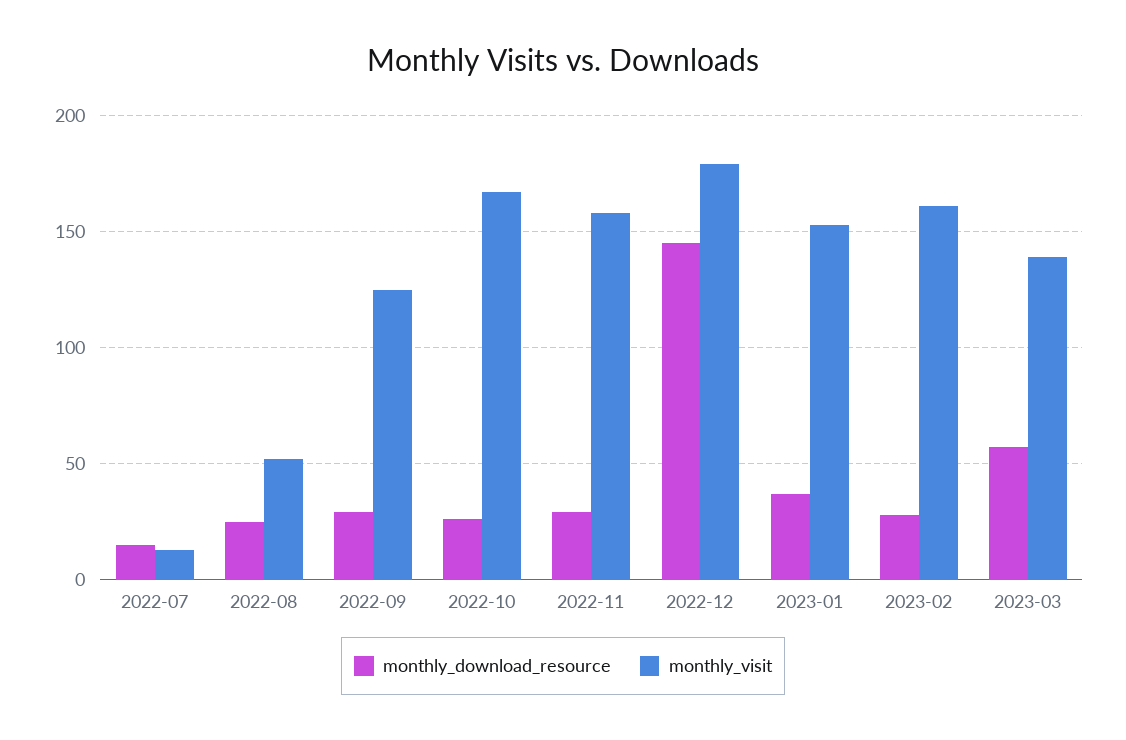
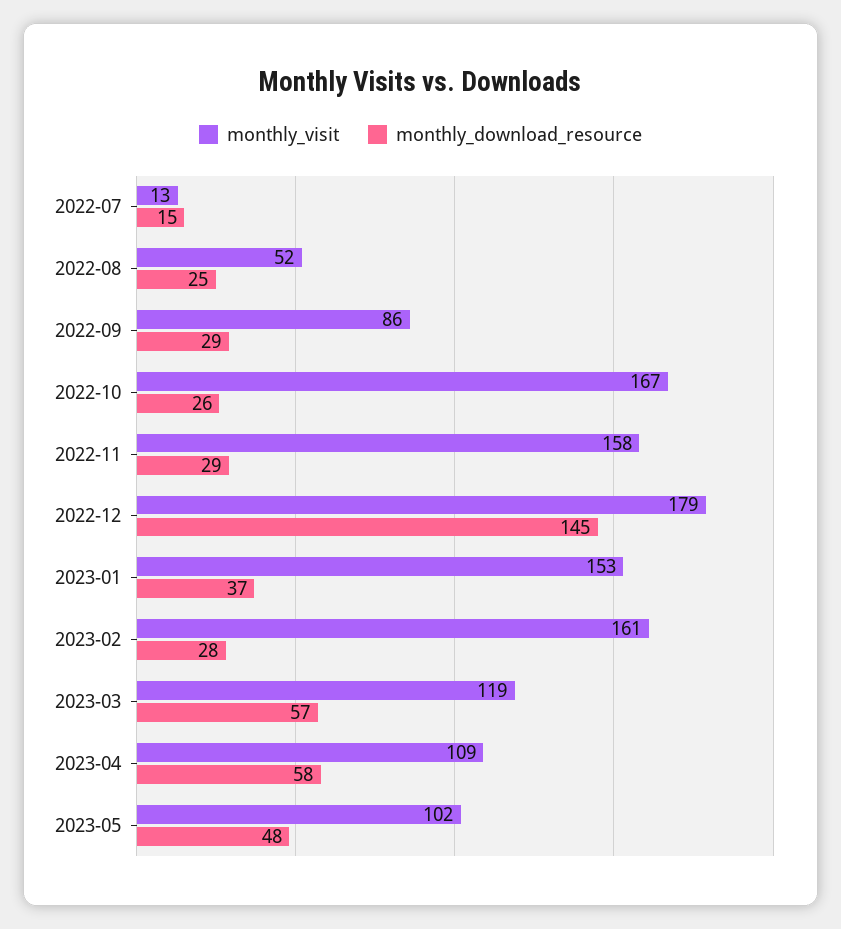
monthly_visit, 2022-09: 125 -> 86
monthly_visit, 2023-03: 140 -> 119
monthly_visit, 2023-04: none -> 109
monthly_download_resource, 2023-04: none -> 58
monthly_visit, 2023-05: none -> 102
monthly_download_resource, 2023-05: none -> 48

